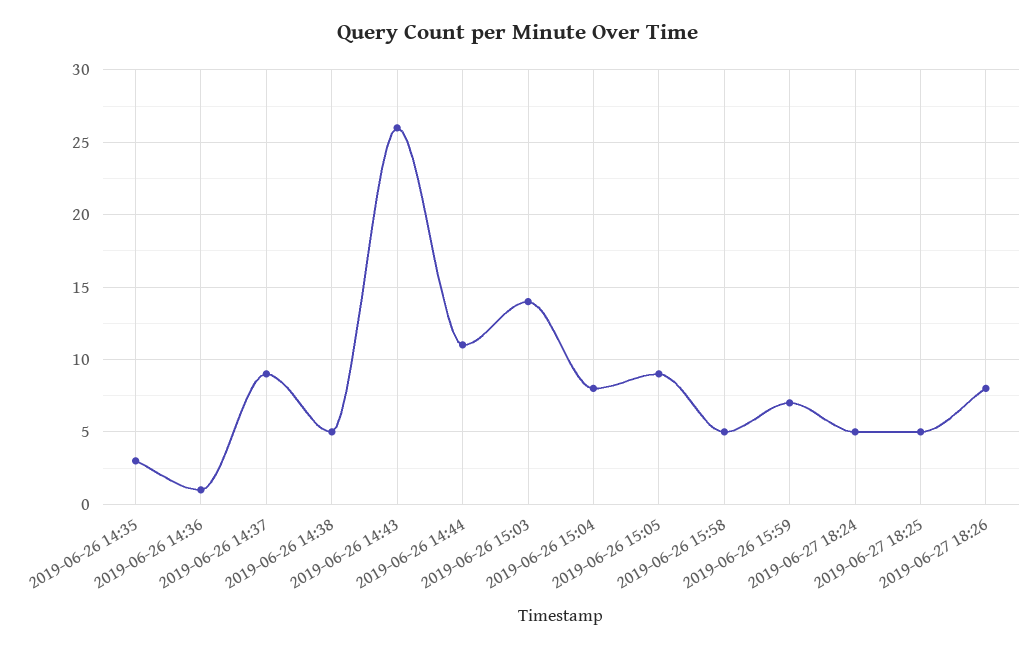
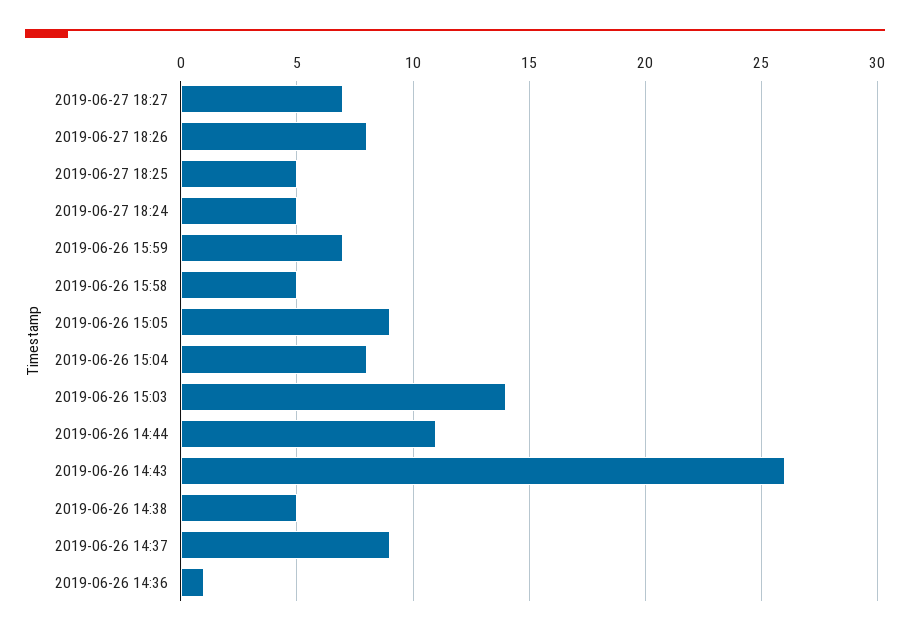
2019-06-26 14:35: 3 -> none
2019-06-27 18:27: none -> 7

